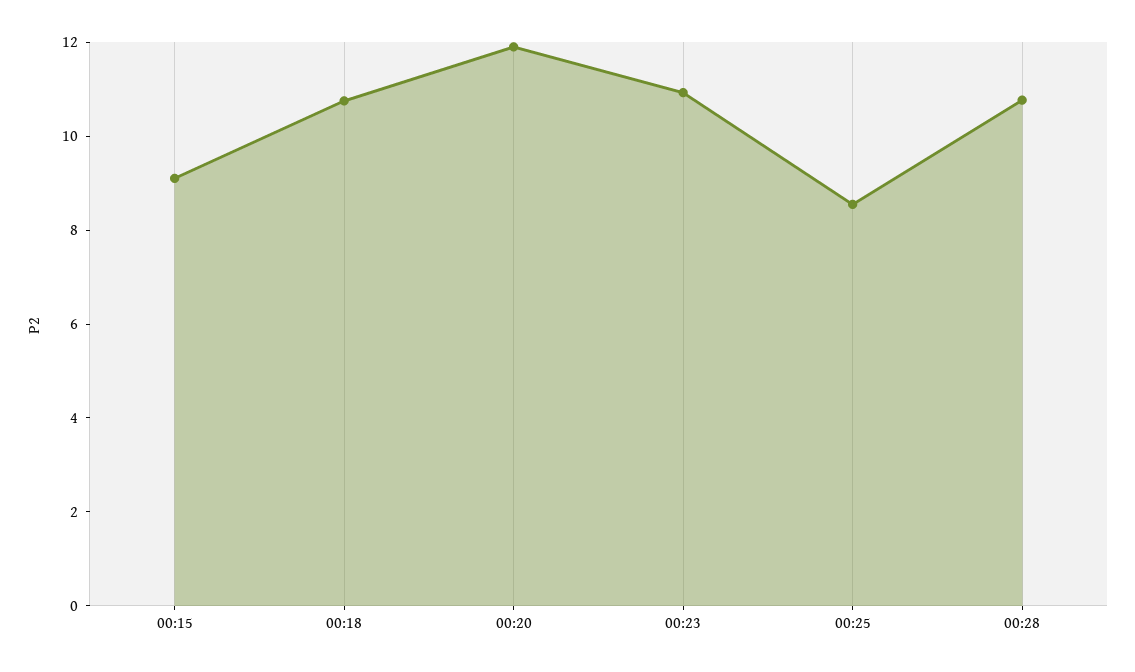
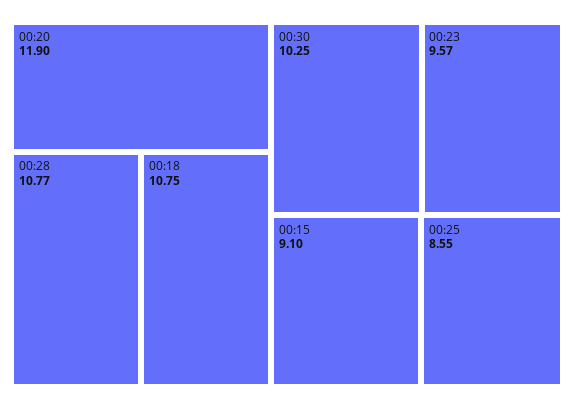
00:23: 11 -> 9.57
00:30: none -> 10.25

